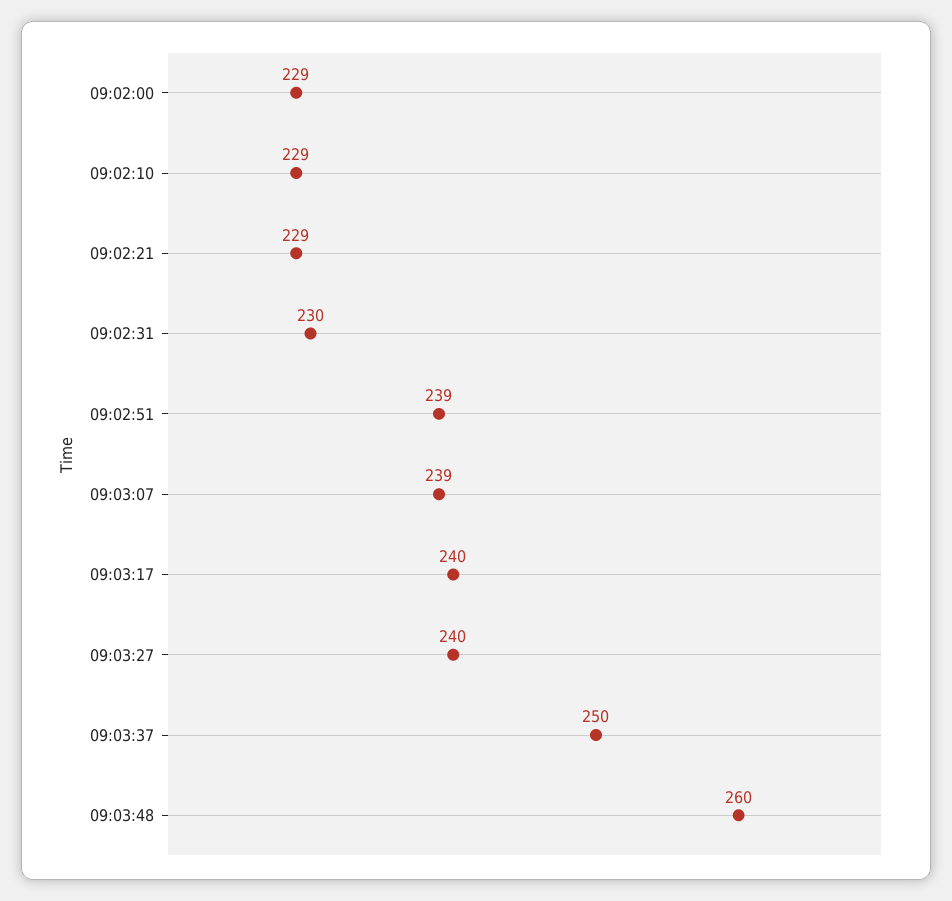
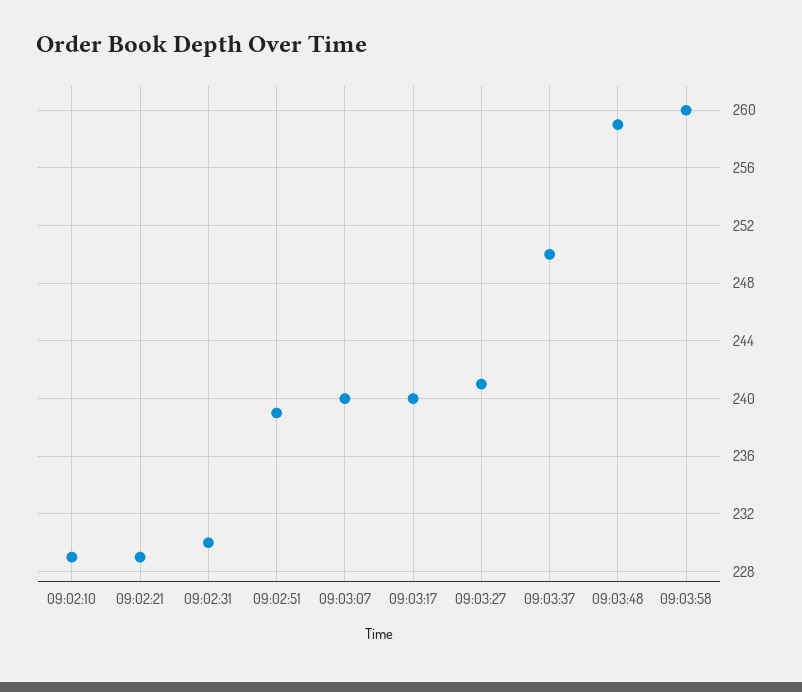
09:02:00: 229 -> none
09:03:07: 239 -> 240
09:03:27: 240 -> 241
09:03:48: 260 -> 259
09:03:58: none -> 260

